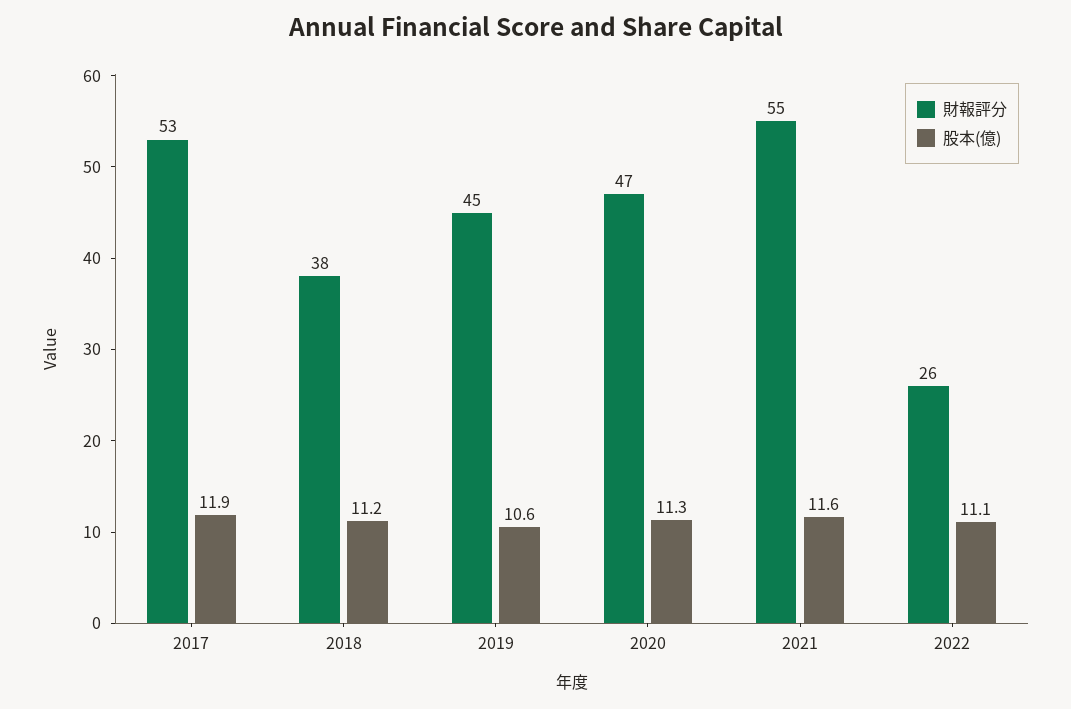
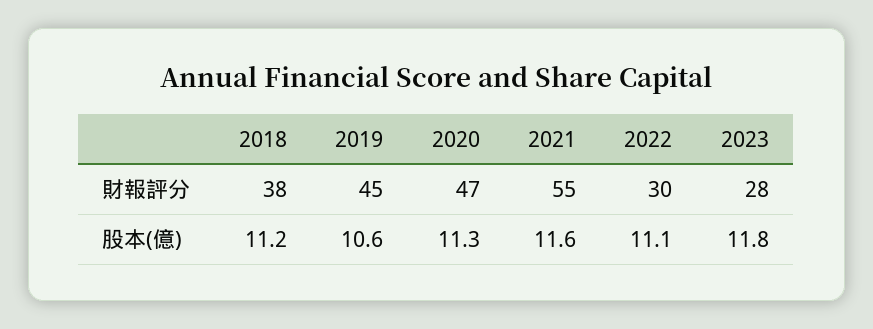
財報評分, 2017: 53 -> none
股本(億), 2017: 11.9 -> none
財報評分, 2022: 26 -> 30
財報評分, 2023: none -> 28
股本(億), 2023: none -> 11.8

